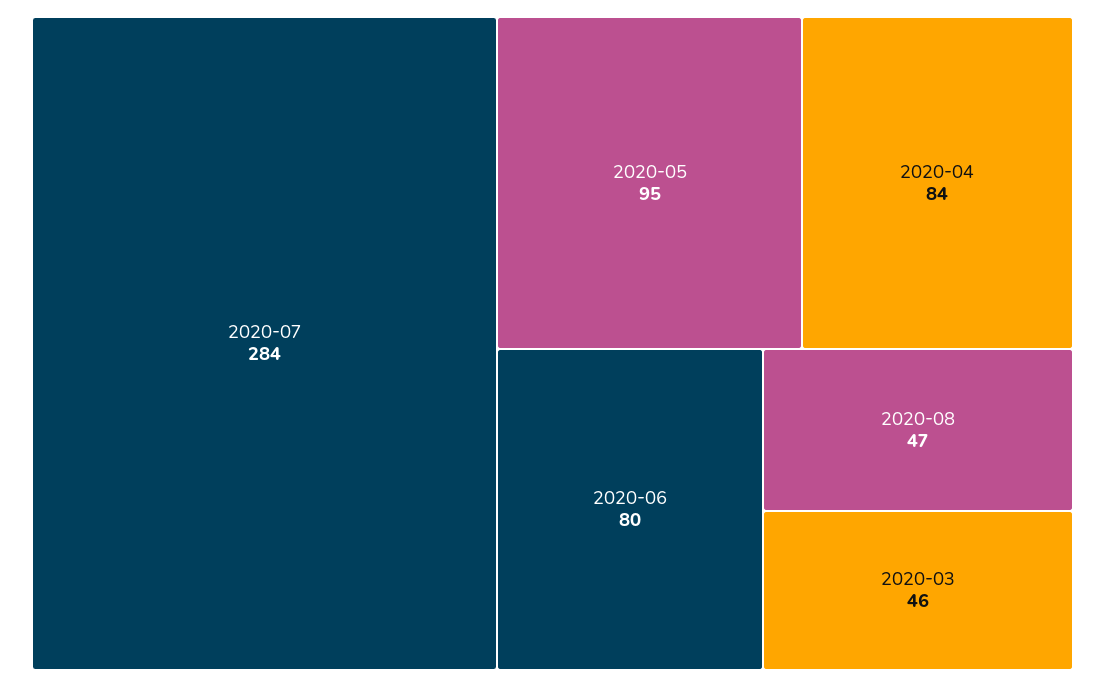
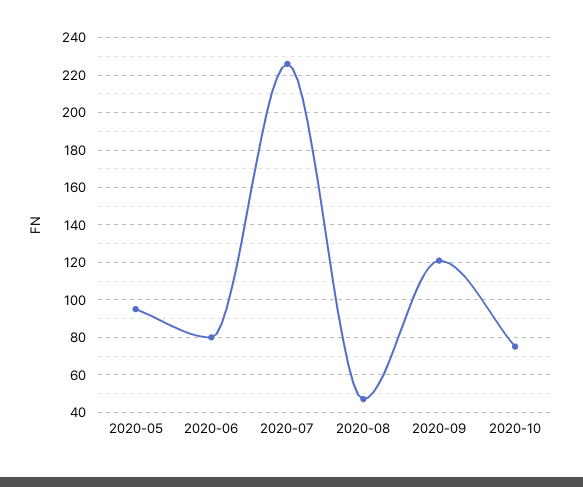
2020-07: 284 -> 225
2020-04: 84 -> none
2020-03: 46 -> none
2020-09: none -> 120
2020-10: none -> 75

